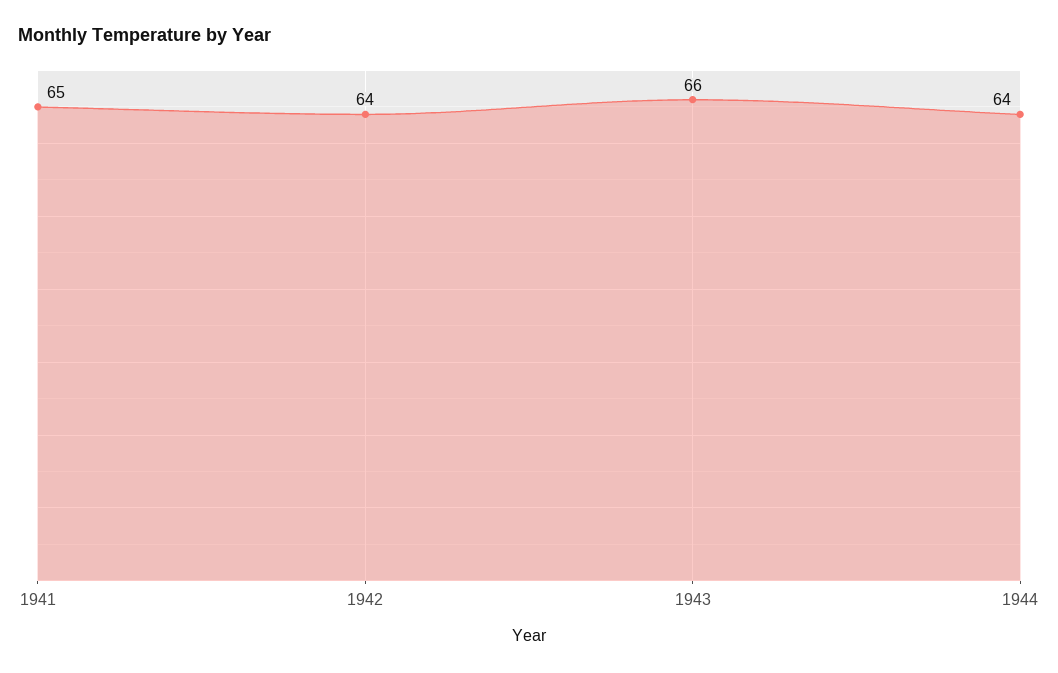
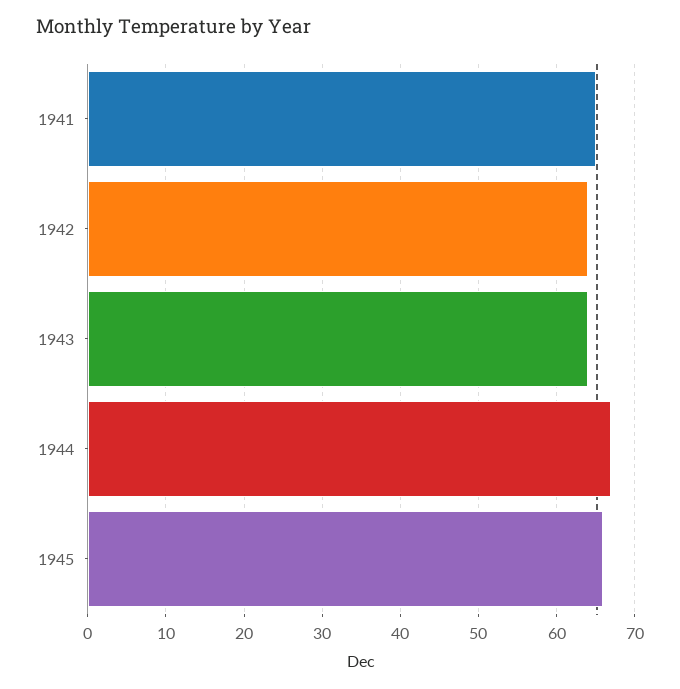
1943: 66 -> 64
1944: 64 -> 67
1945: none -> 66

